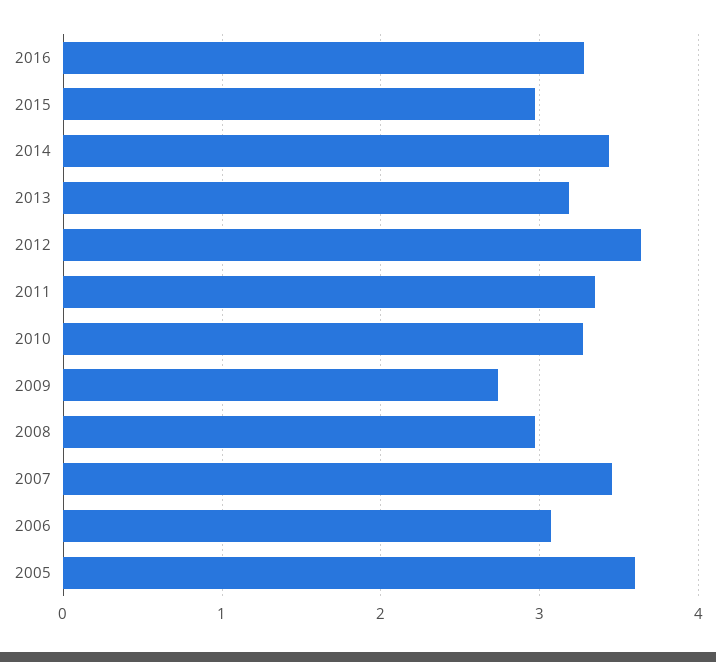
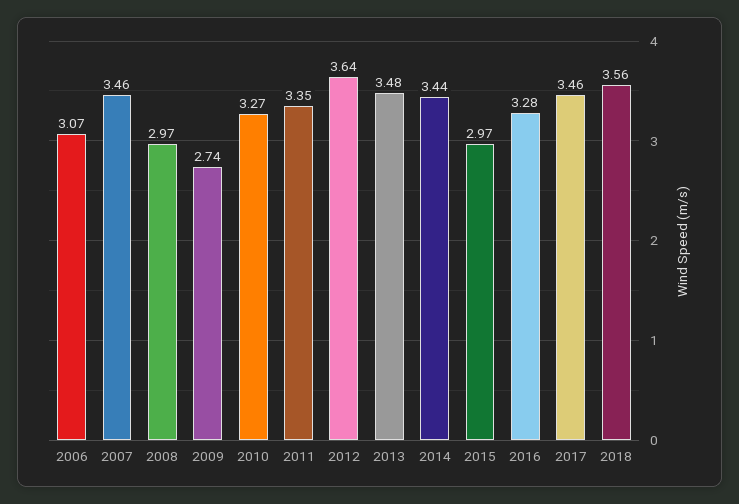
2013: 3.2 -> 3.48
2005: 3.6 -> none
2017: none -> 3.46
2018: none -> 3.56

